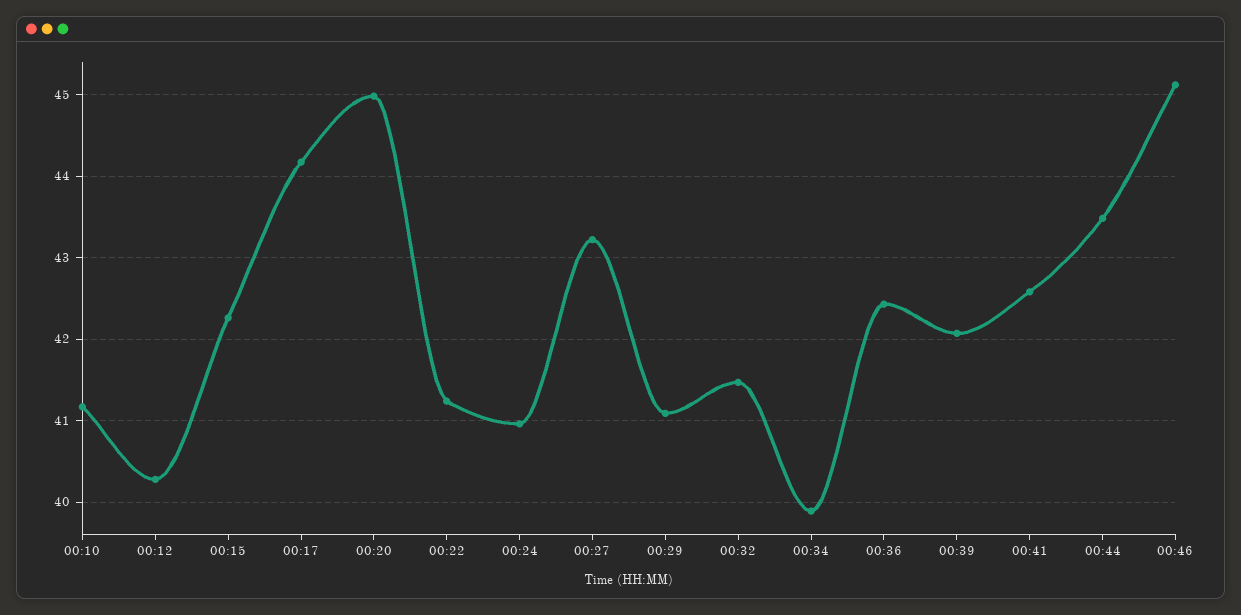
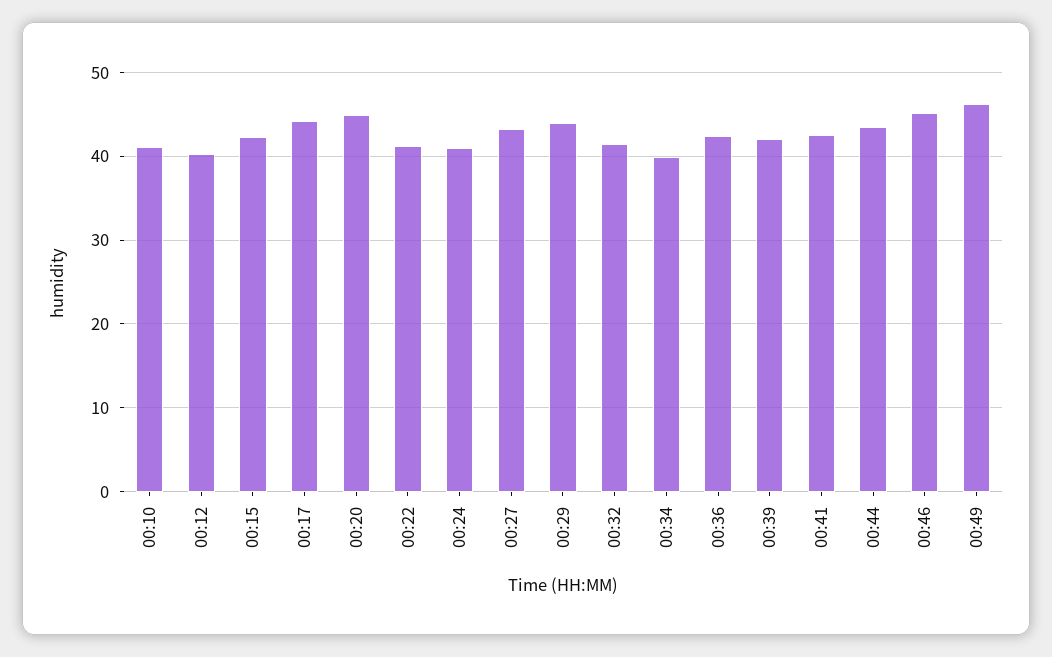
00:29: 41.1 -> 44
00:49: none -> 46

